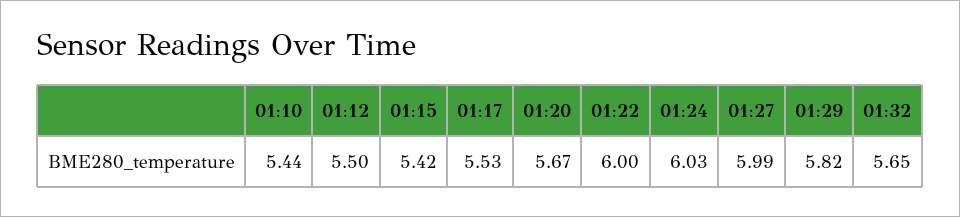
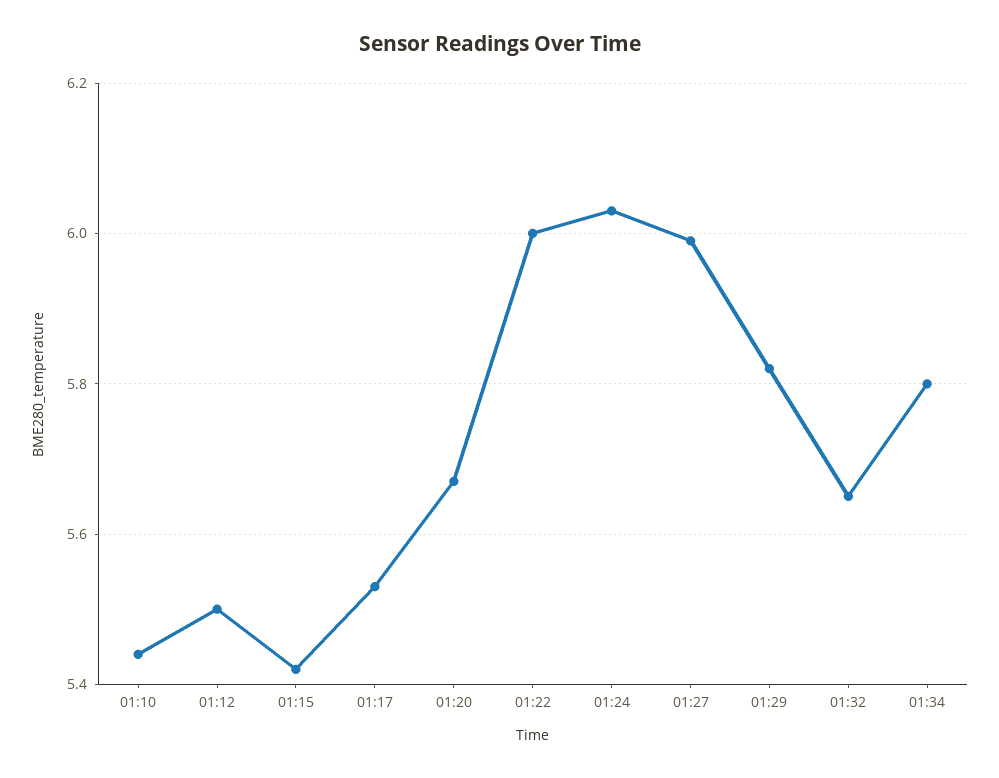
01:34: none -> 5.8

